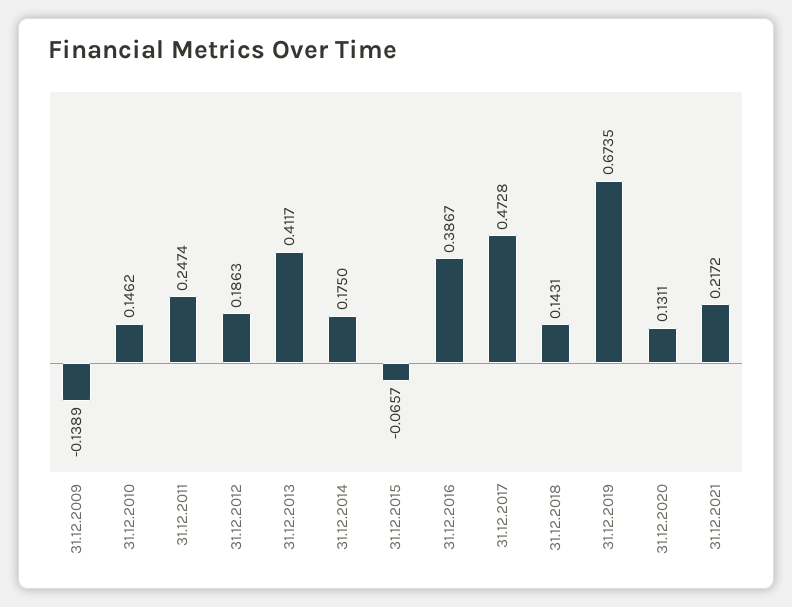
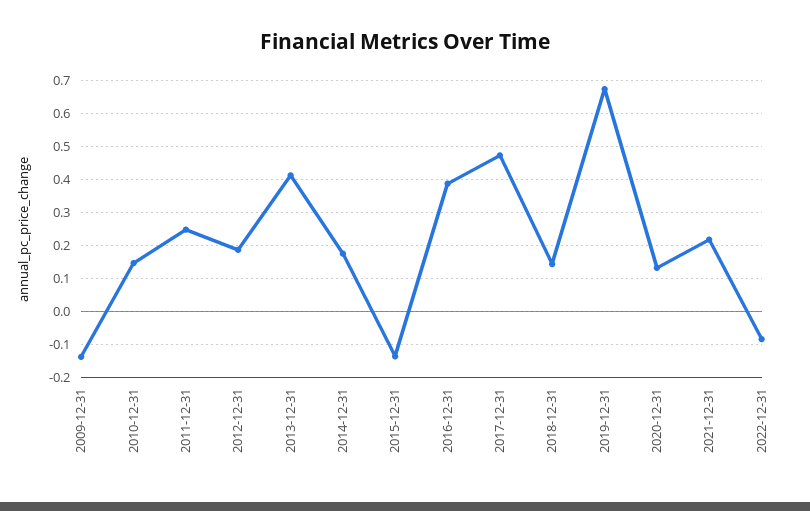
31.12.2015: -0.0657 -> -0.14
2022-12-31: none -> -0.08

